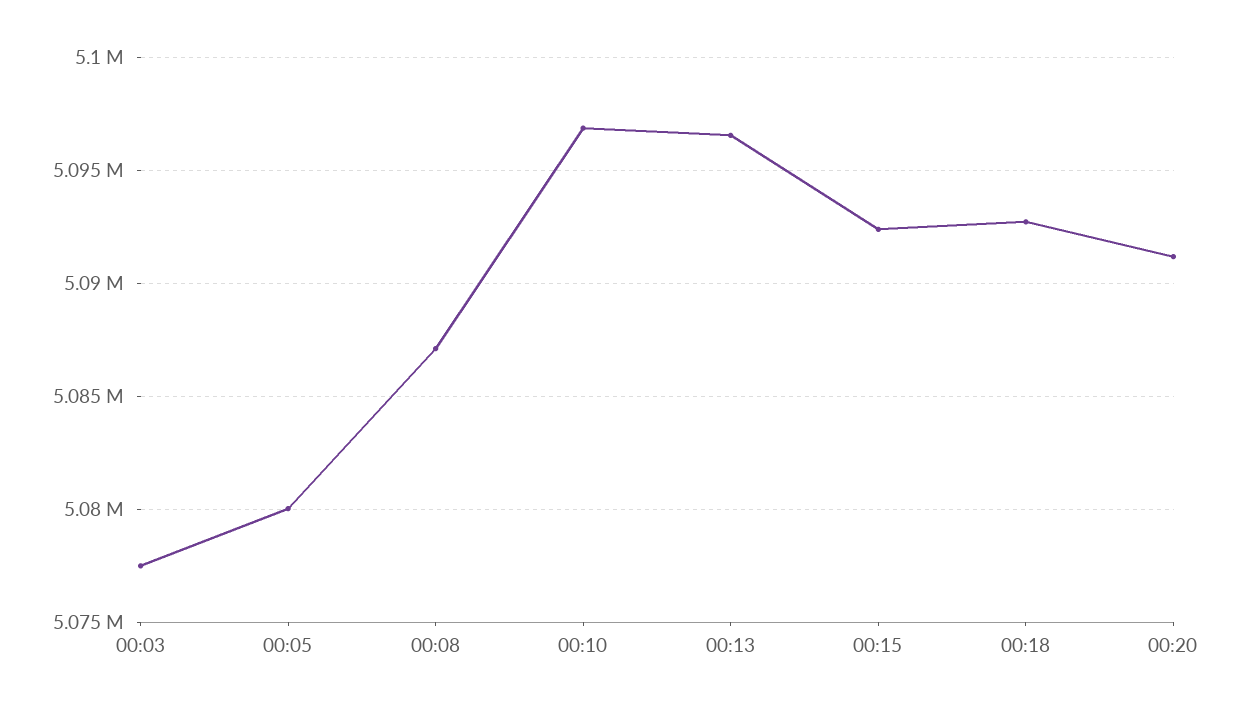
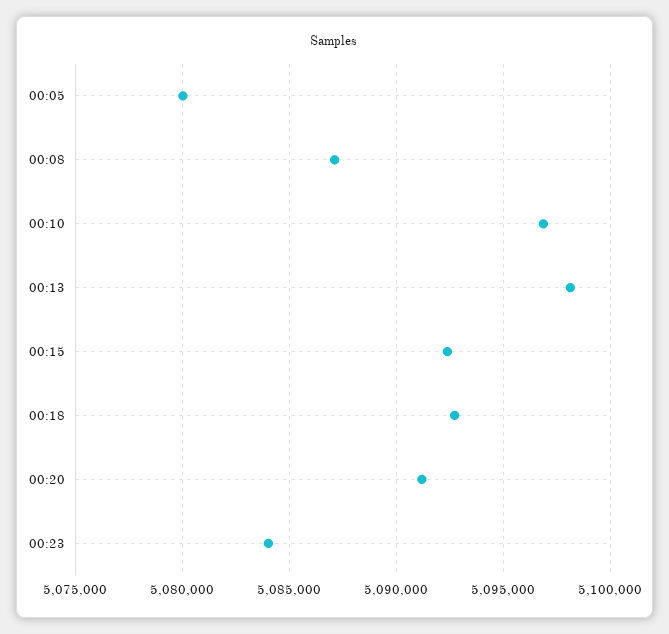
00:03: 5077500 -> none
00:13: 5096500 -> 5098000
00:23: none -> 5084000

